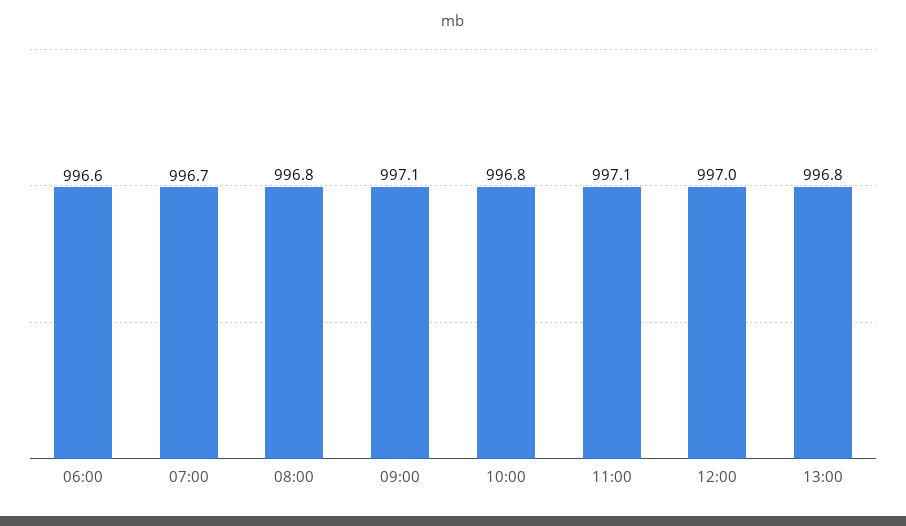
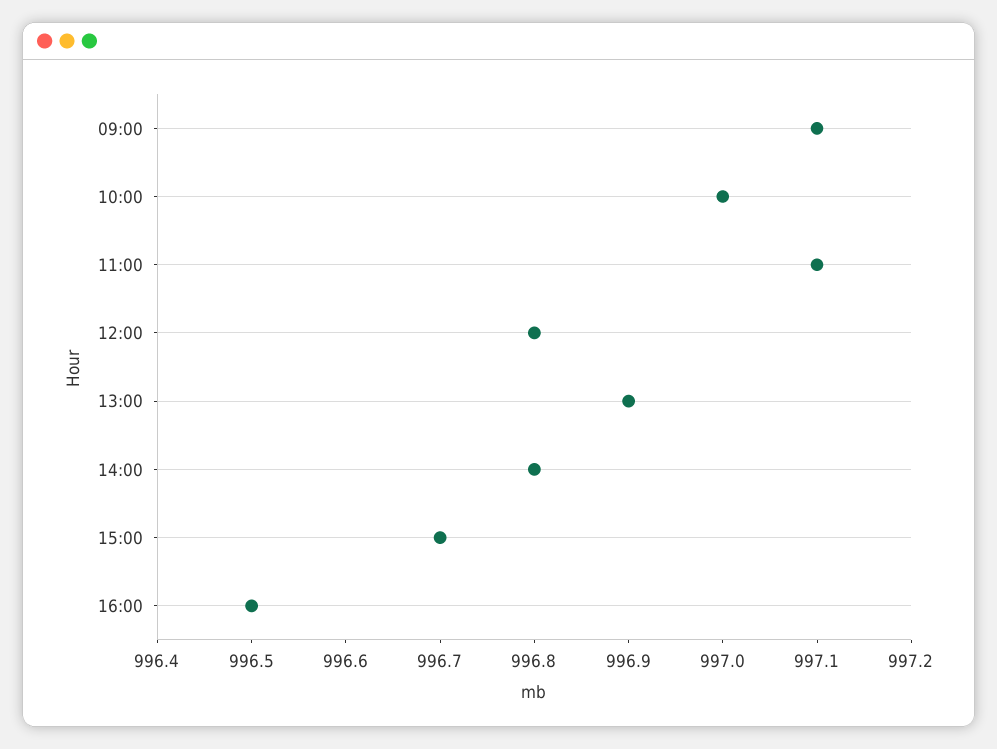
06:00: 996.6 -> none
07:00: 996.7 -> none
08:00: 996.8 -> none
10:00: 996.8 -> 997
12:00: 997 -> 996.8
13:00: 996.8 -> 996.9
14:00: none -> 996.8
15:00: none -> 996.7
16:00: none -> 996.5

